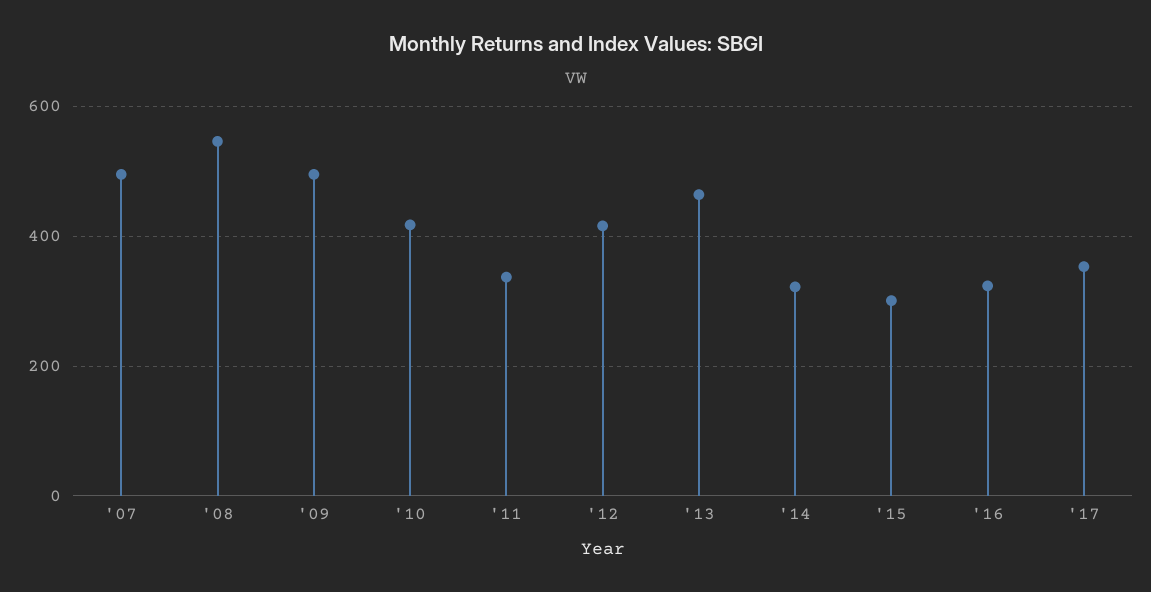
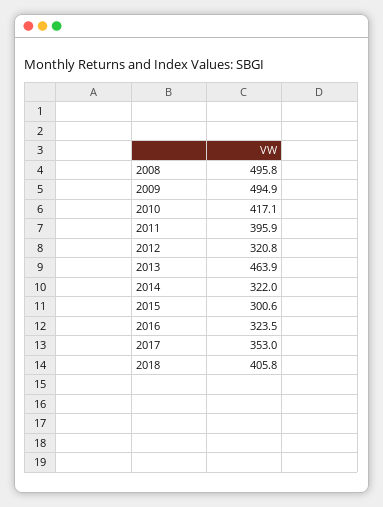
'07: 500 -> none
'08: 540 -> 495.8
'11: 340 -> 395.9
'12: 420 -> 320.8
2018: none -> 405.8

